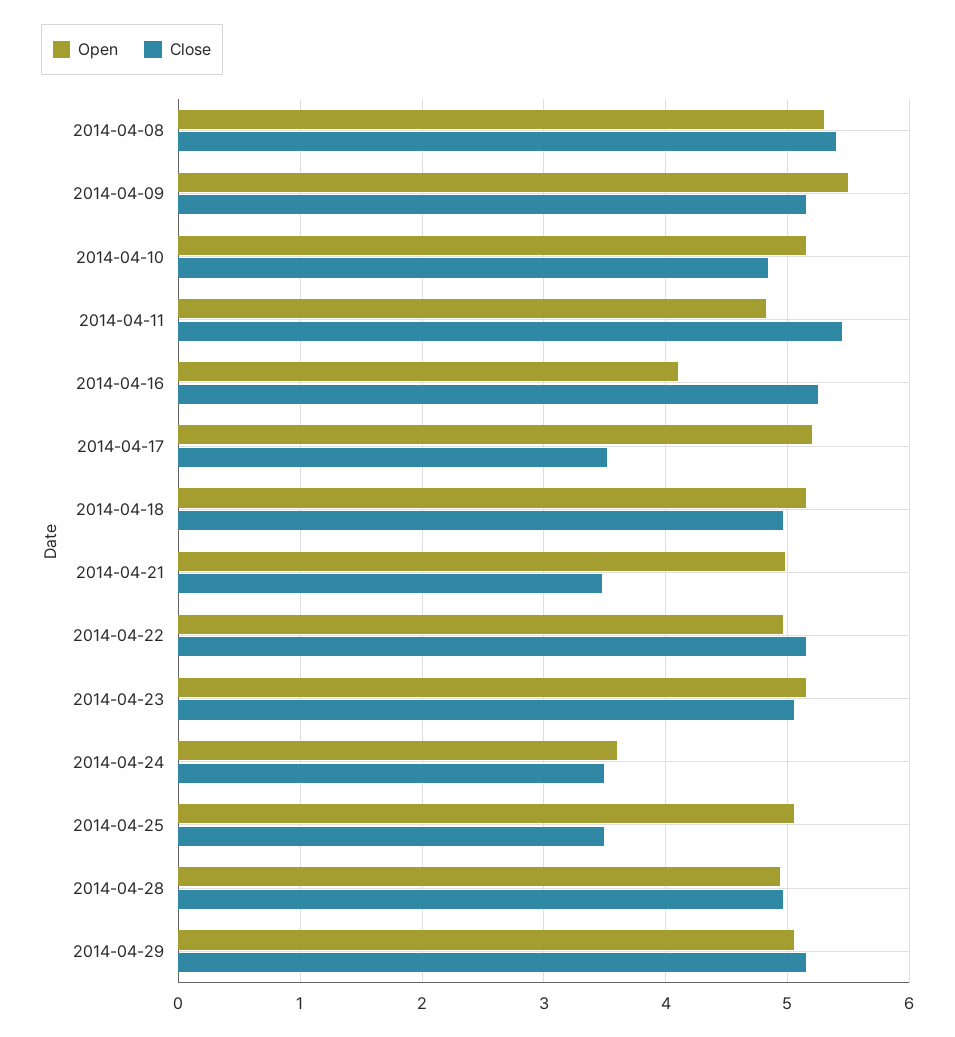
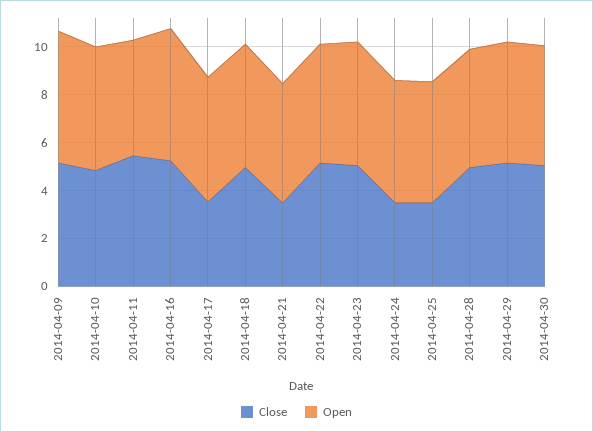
Open, 2014-04-08: 5.3 -> none
Close, 2014-04-08: 5.4 -> none
Open, 2014-04-16: 4.1 -> 5.5
Open, 2014-04-24: 3.6 -> 5
Close, 2014-04-30: none -> 5
Open, 2014-04-30: none -> 5

